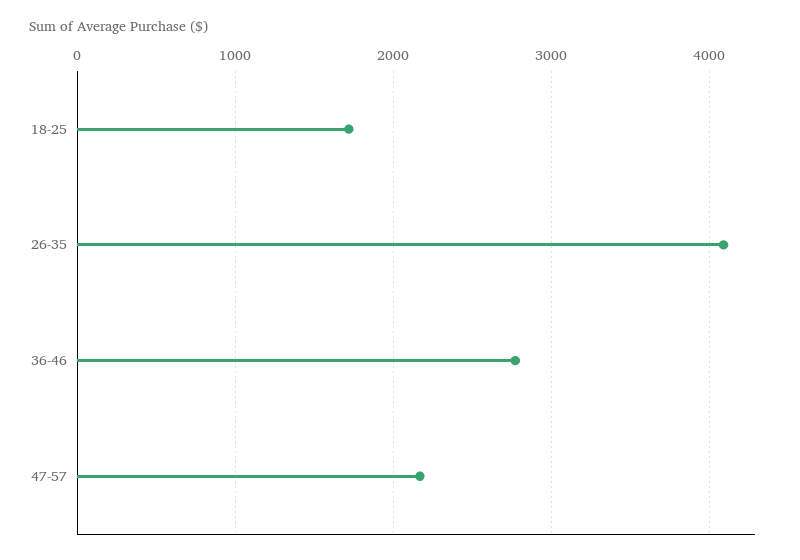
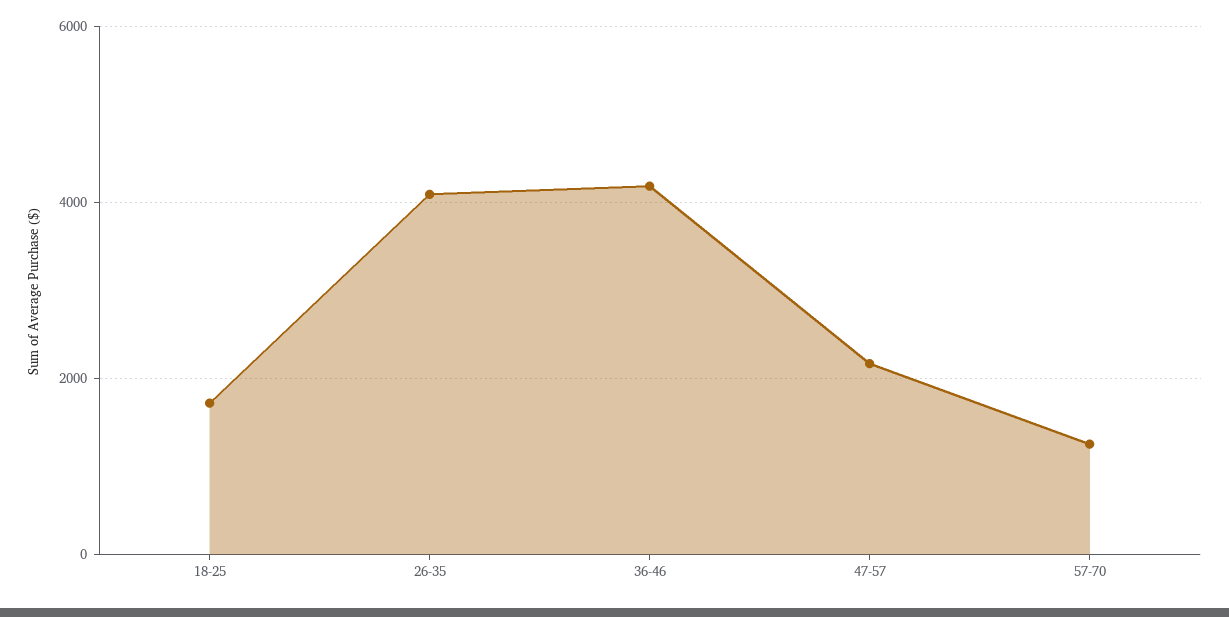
36-46: 2800 -> 4200
57-70: none -> 1200

